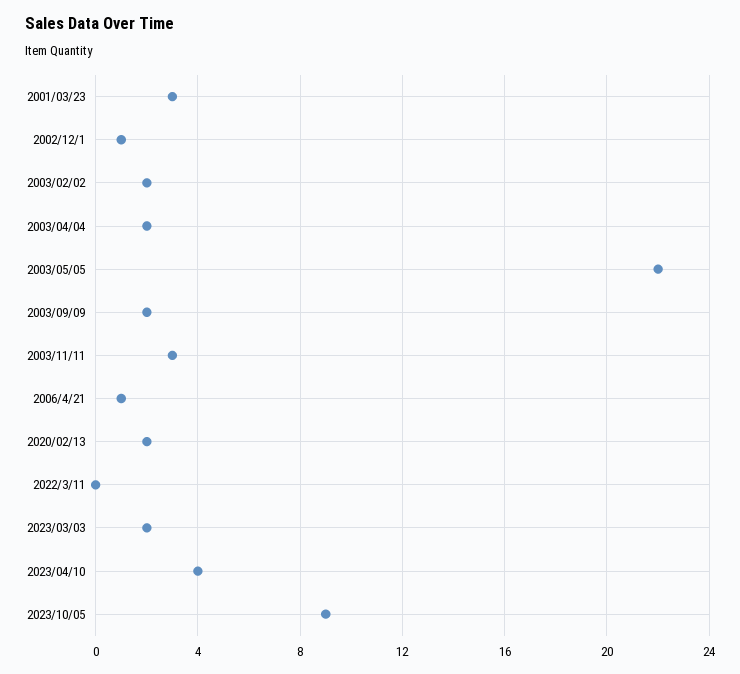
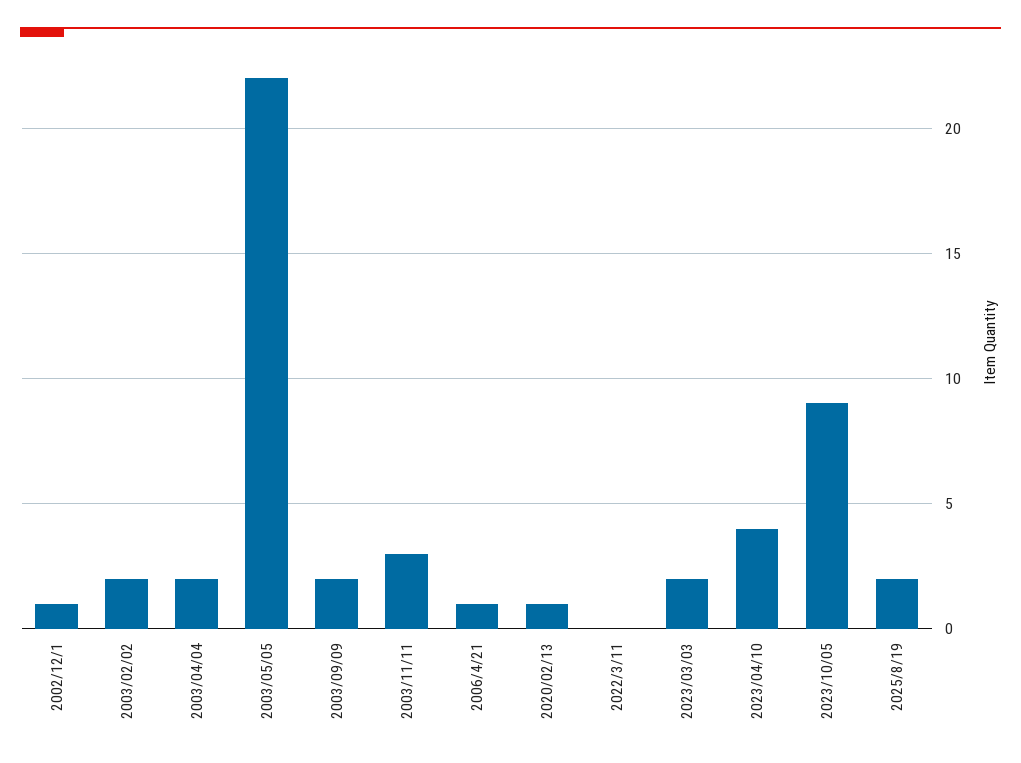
2001/03/23: 3 -> none
2020/02/13: 2 -> 1
2025/8/19: none -> 2

